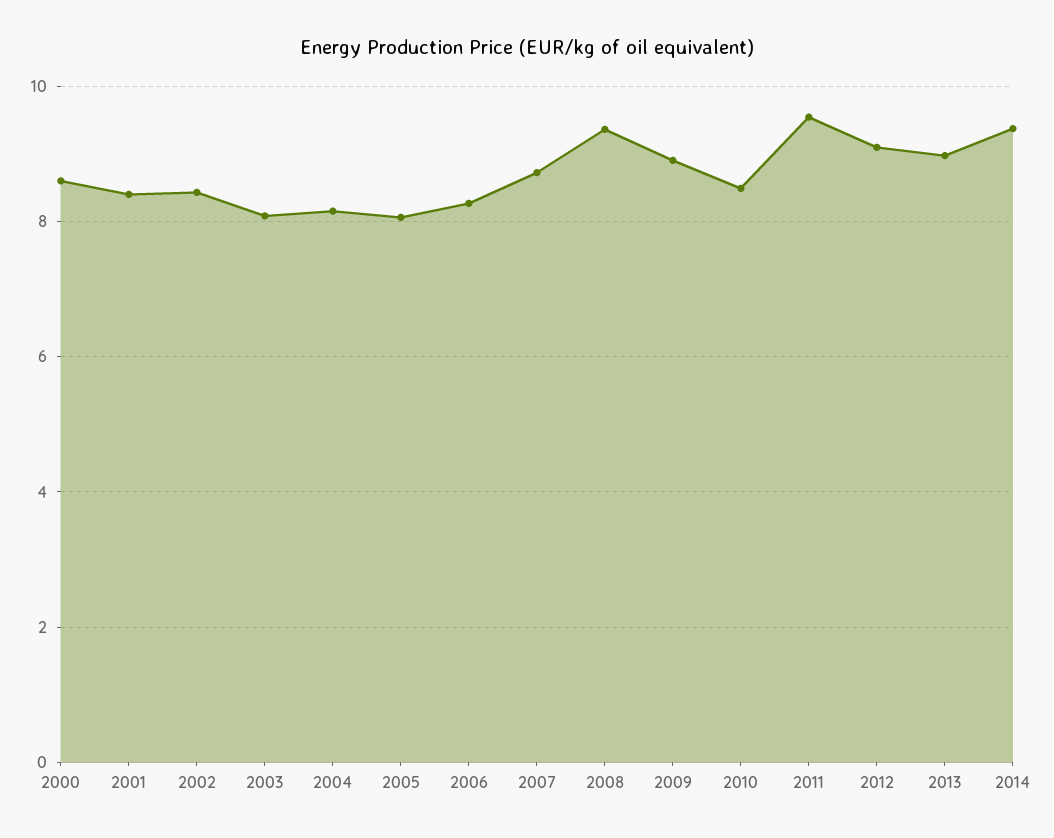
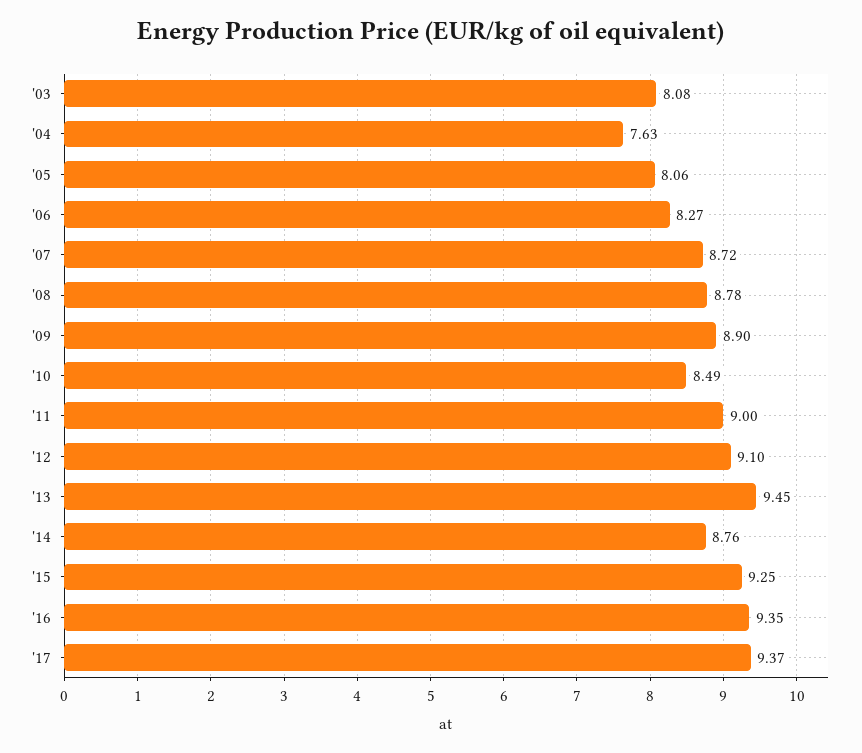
2000: 8.6 -> none
2001: 8.4 -> none
2002: 8.4 -> none
2004: 8.2 -> 7.63
2008: 9.4 -> 8.78
2011: 9.6 -> 9
2013: 9 -> 9.45
2014: 9.4 -> 8.76
'15: none -> 9.25
'16: none -> 9.35
'17: none -> 9.37

